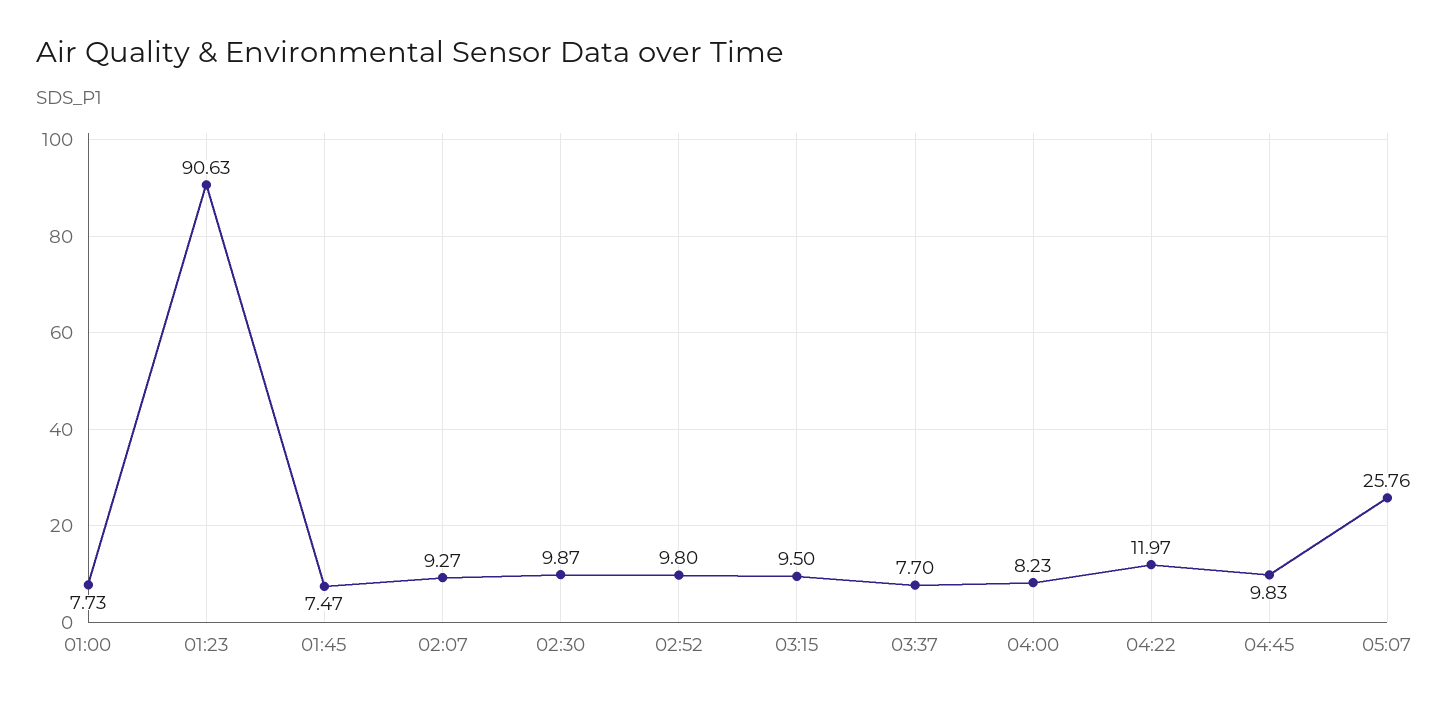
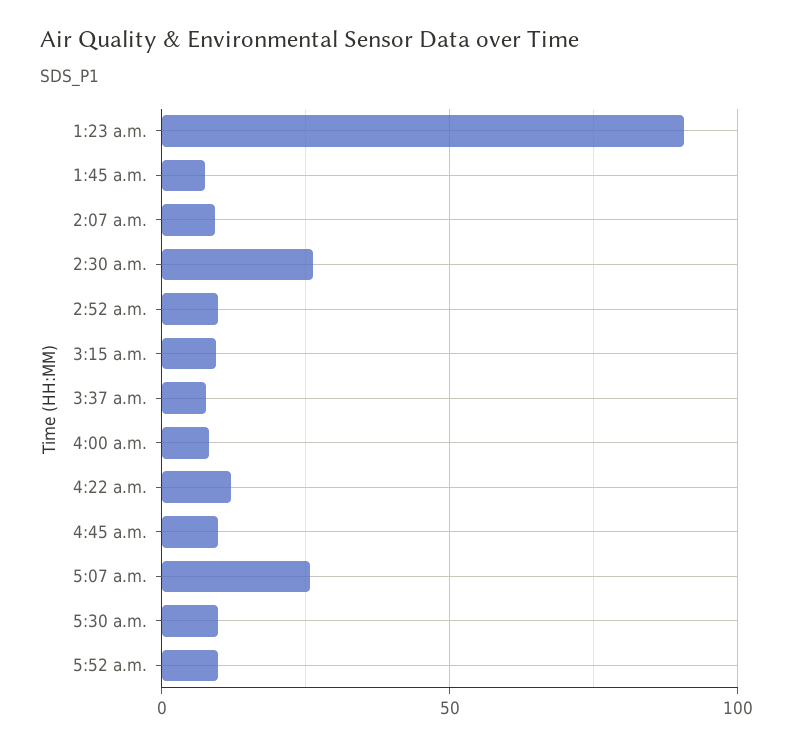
01:00: 7.73 -> none
02:30: 9.87 -> 25
5:30 a.m.: none -> 10
5:52 a.m.: none -> 10

